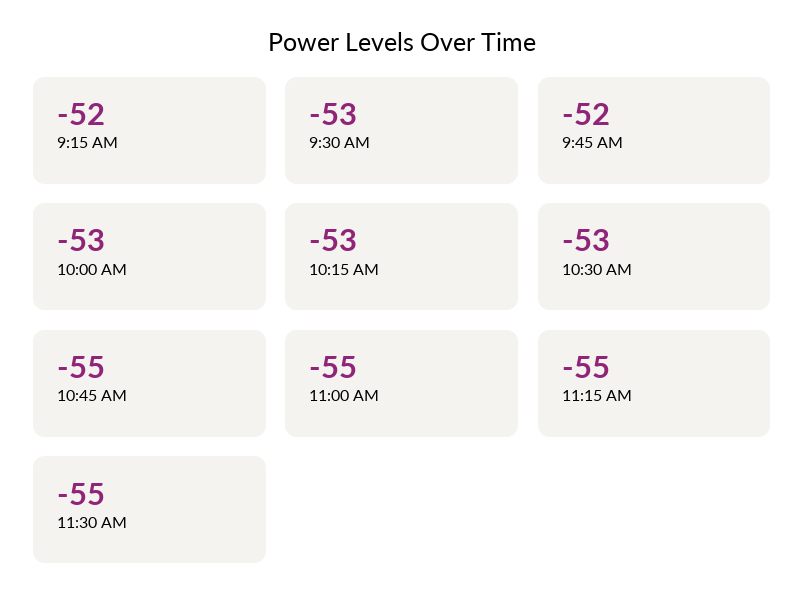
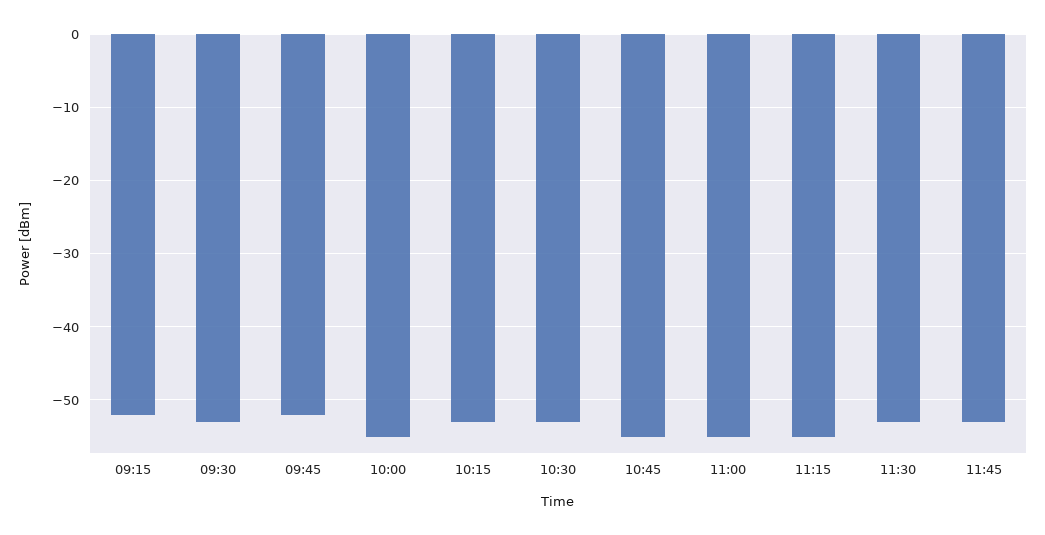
10:00 AM: -53 -> -55
11:30 AM: -55 -> -53
11:45: none -> -53

